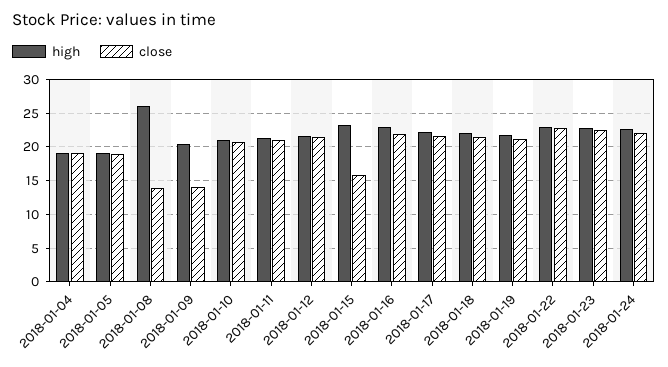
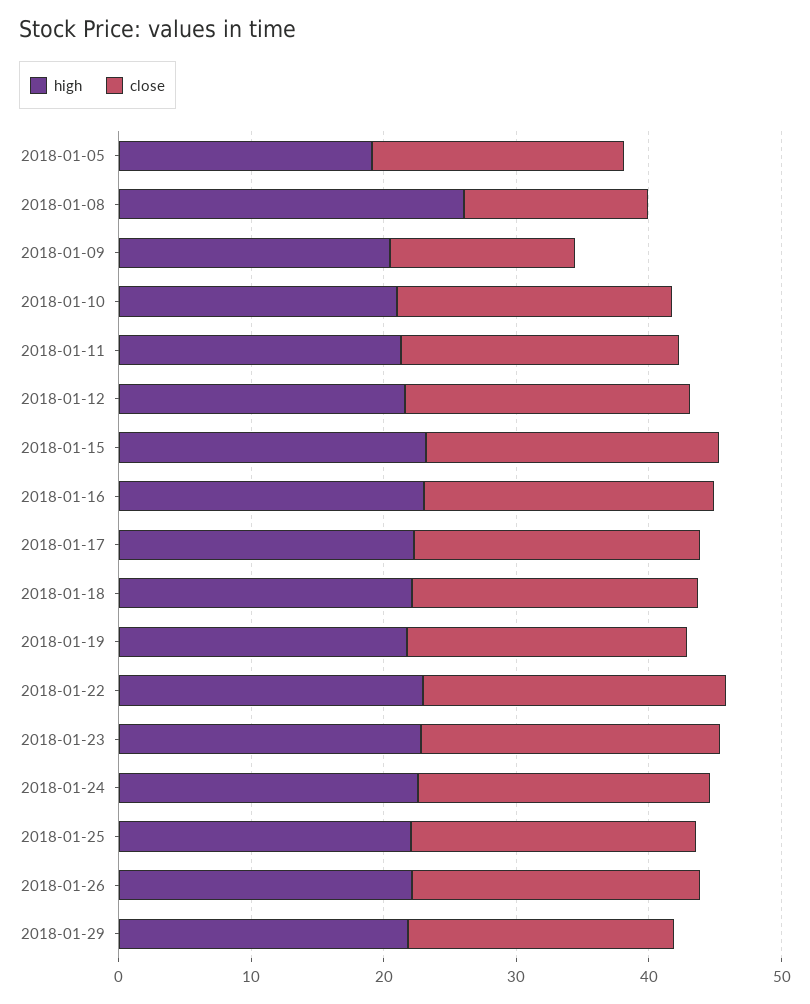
high, 2018-01-04: 19 -> none
close, 2018-01-04: 19 -> none
close, 2018-01-15: 16 -> 22
high, 2018-01-25: none -> 22
close, 2018-01-25: none -> 22
high, 2018-01-26: none -> 22
close, 2018-01-26: none -> 22
high, 2018-01-29: none -> 22
close, 2018-01-29: none -> 20

